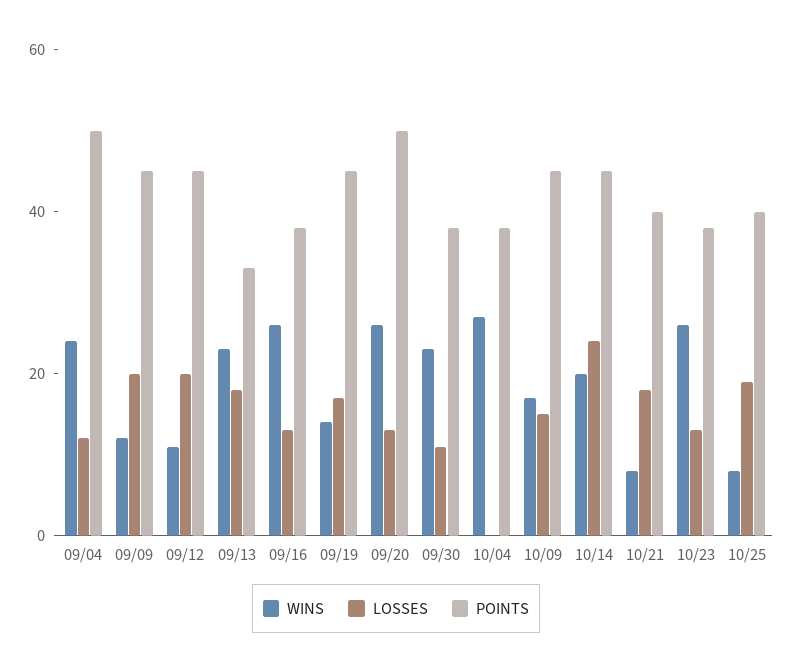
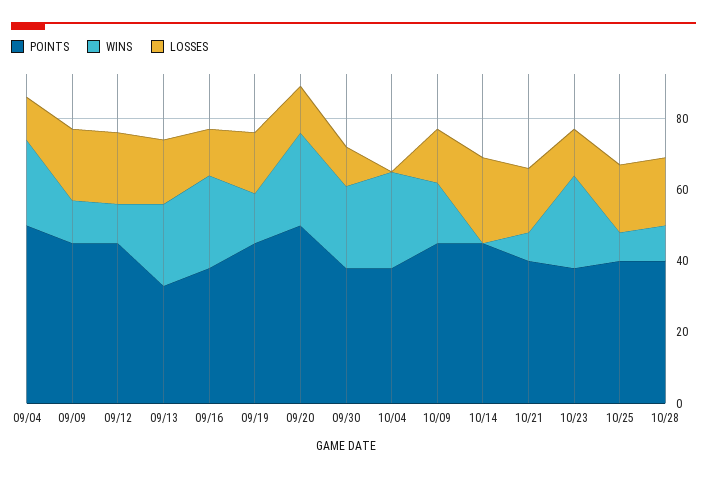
WINS, 10/14: 20 -> 0
POINTS, 10/28: none -> 40
WINS, 10/28: none -> 10
LOSSES, 10/28: none -> 20

